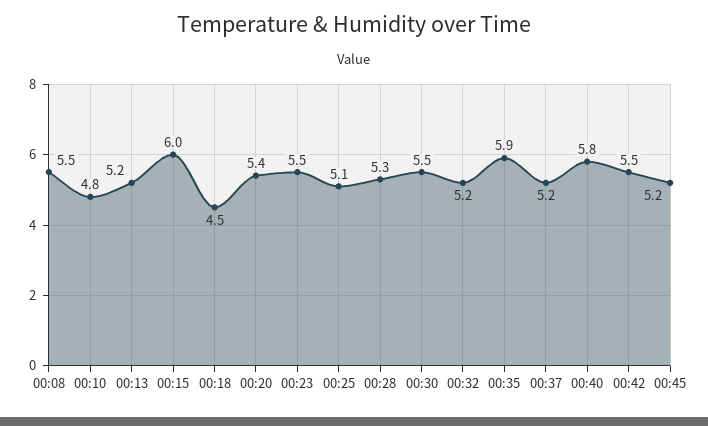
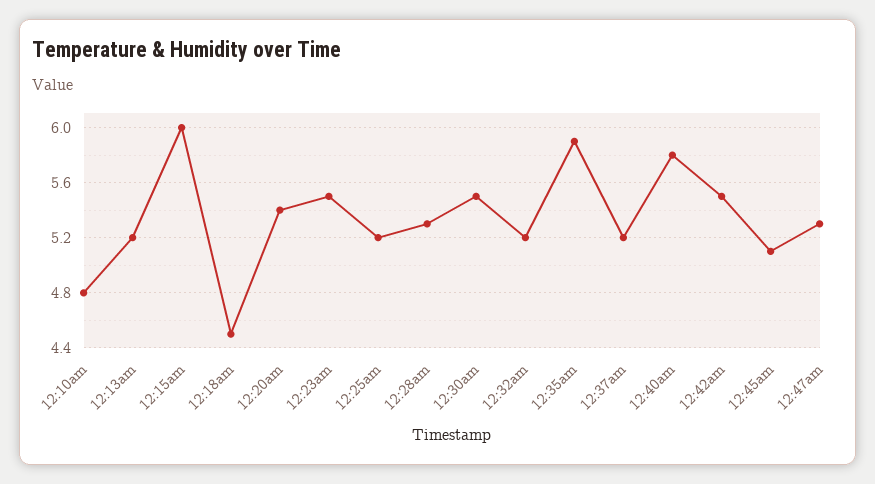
00:08: 5.5 -> none
00:25: 5.1 -> 5.2
00:45: 5.2 -> 5.1
12:47am: none -> 5.3

